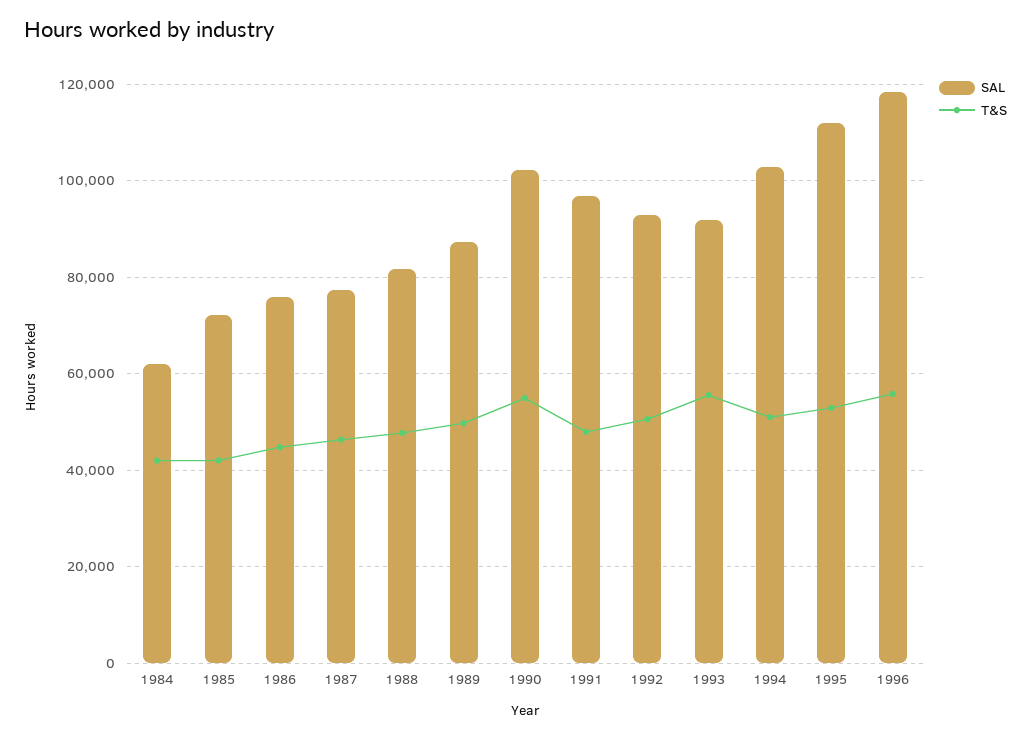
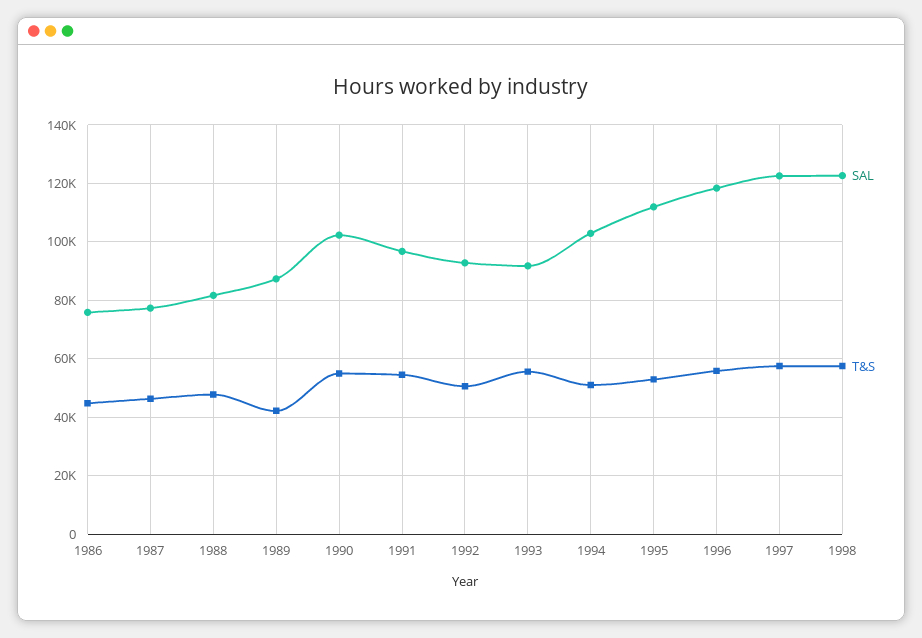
SAL, 1984: 62000 -> none
T&S, 1984: 42000 -> none
SAL, 1985: 72000 -> none
T&S, 1985: 42000 -> none
T&S, 1989: 50000 -> 42500
T&S, 1991: 48000 -> 55000
SAL, 1997: none -> 122500
T&S, 1997: none -> 57500
SAL, 1998: none -> 122500
T&S, 1998: none -> 57500

